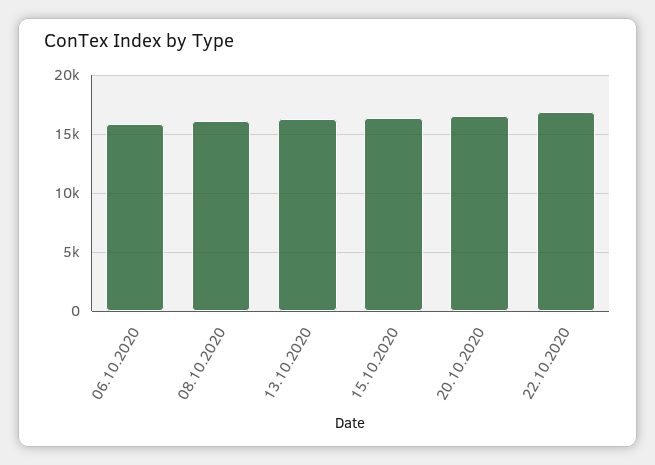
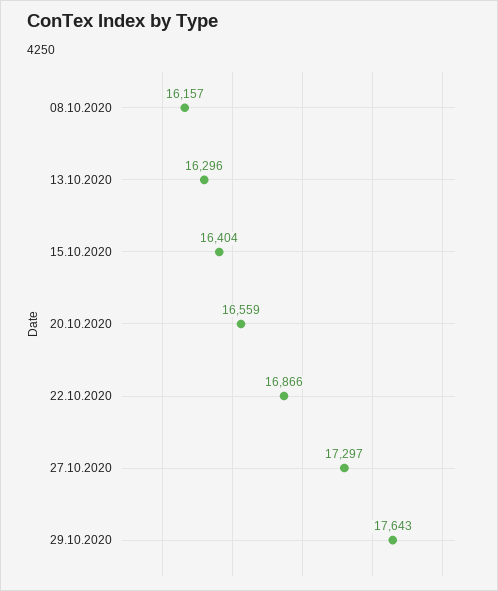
06.10.2020: 16000 -> none
27.10.2020: none -> 17297
29.10.2020: none -> 17643

